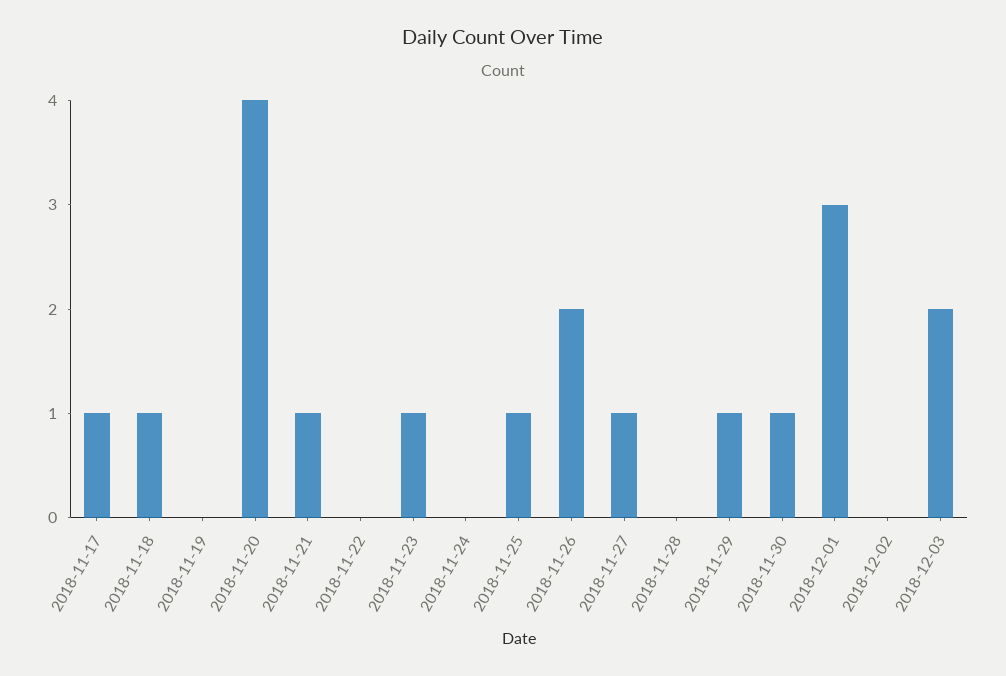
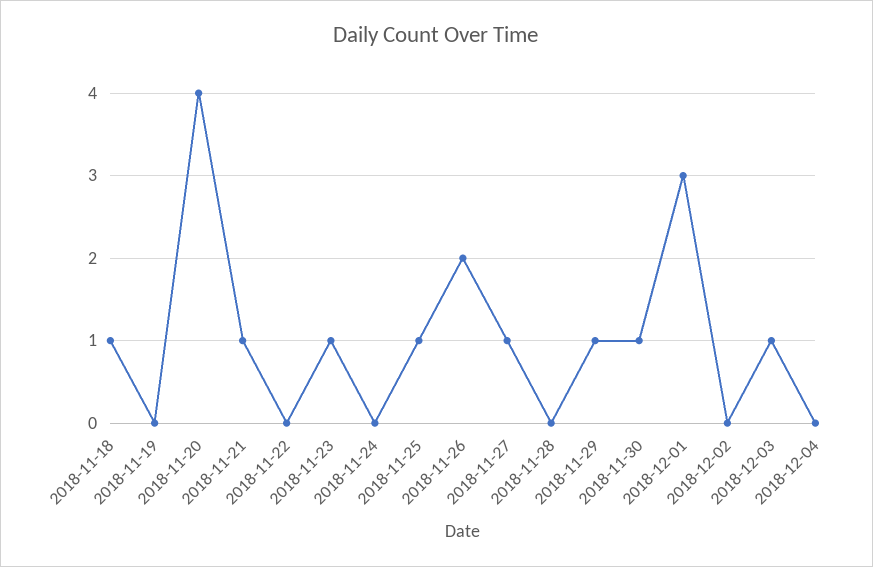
2018-11-17: 1 -> none
2018-12-03: 2 -> 1
2018-12-04: none -> 0

